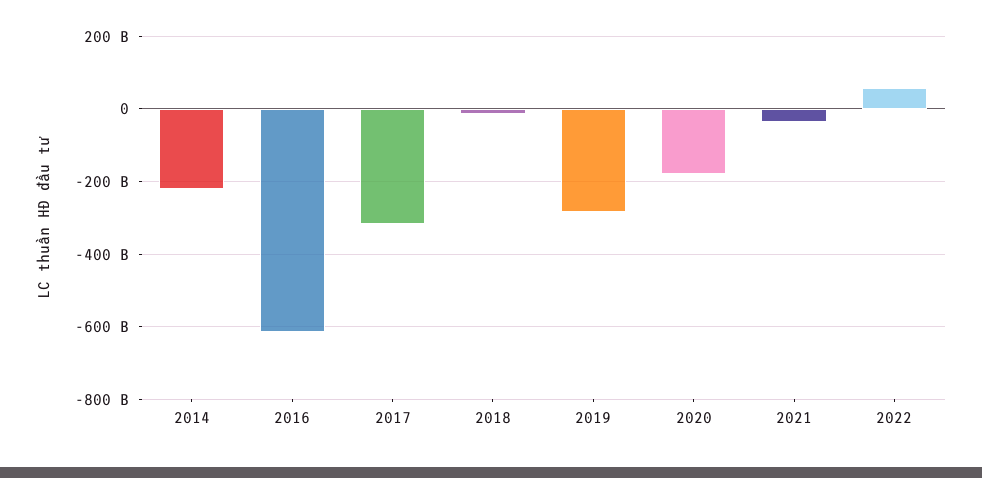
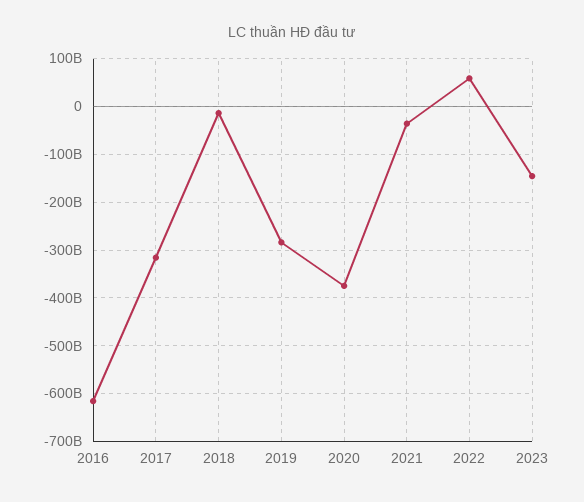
2014: -220000000000 -> none
2020: -180000000000 -> -380000000000
2023: none -> -140000000000

